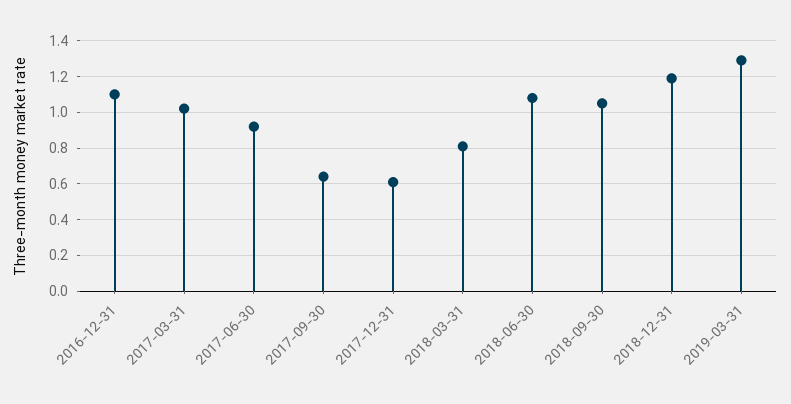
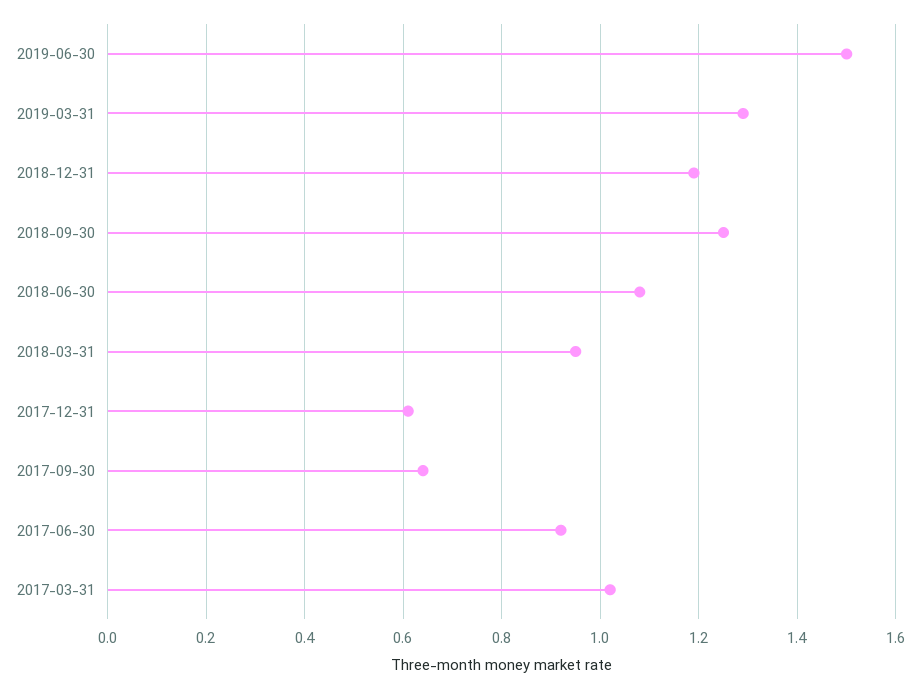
2016-12-31: 1.1 -> none
2018-03-31: 0.8 -> 0.95
2018-09-30: 1.05 -> 1.25
2019-06-30: none -> 1.5

